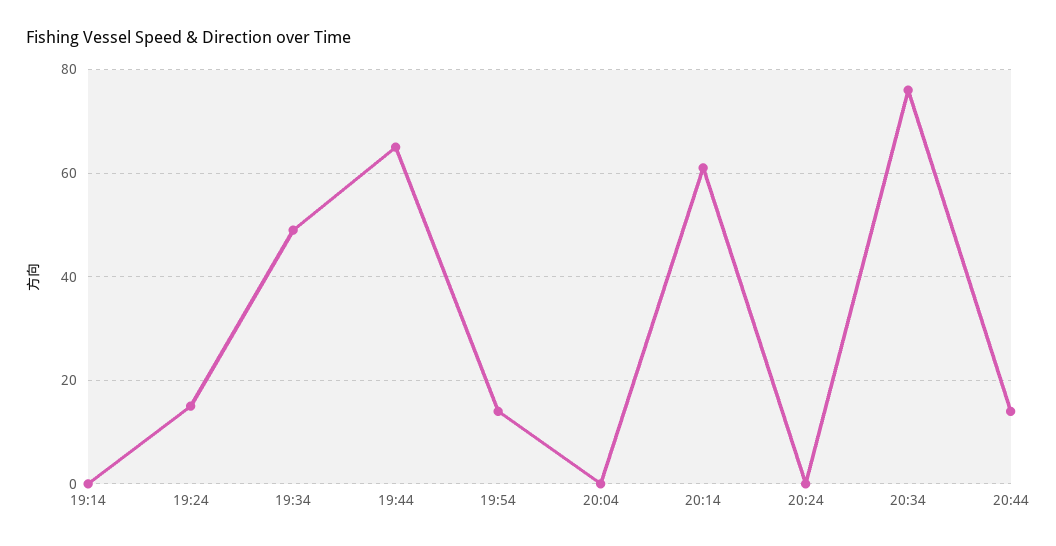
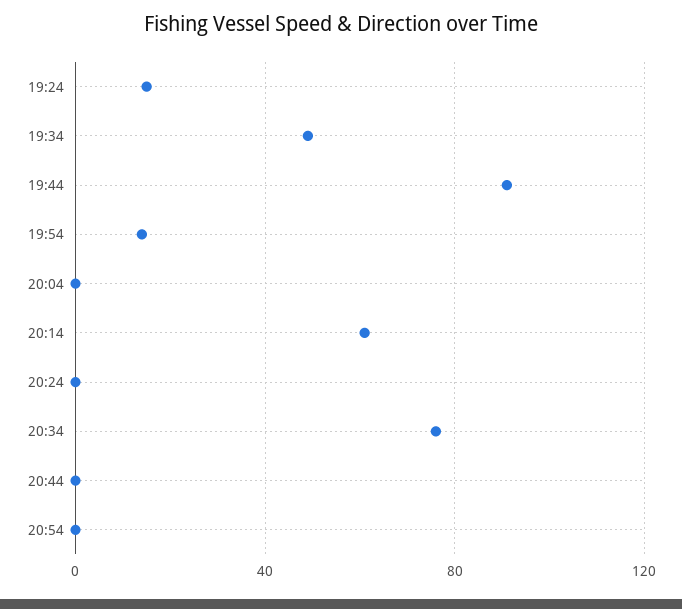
19:14: 0 -> none
19:44: 65 -> 90
20:44: 15 -> 0
20:54: none -> 0

